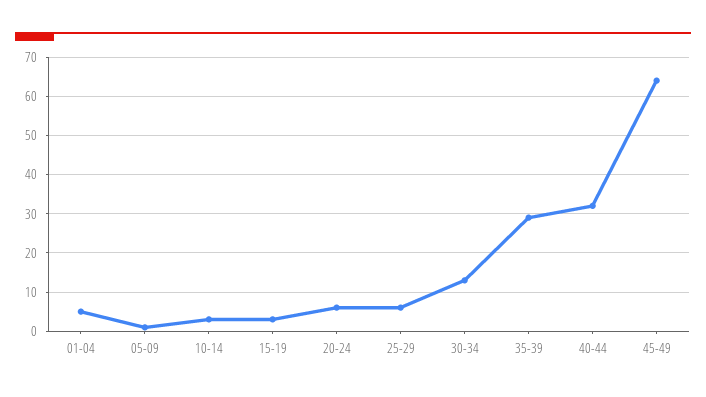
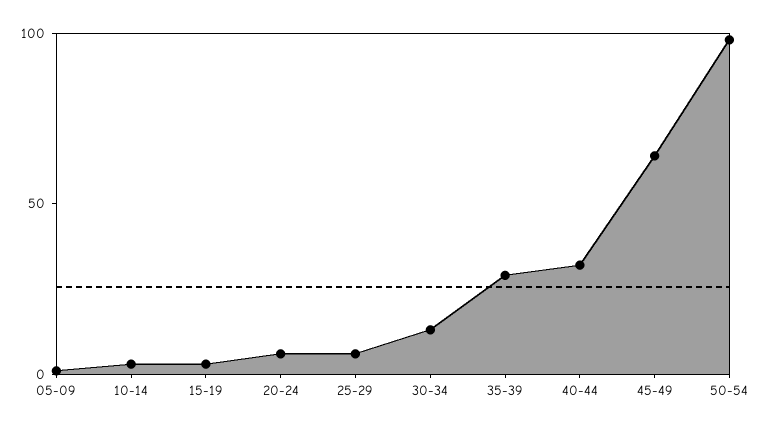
01-04: 5 -> none
50-54: none -> 100

